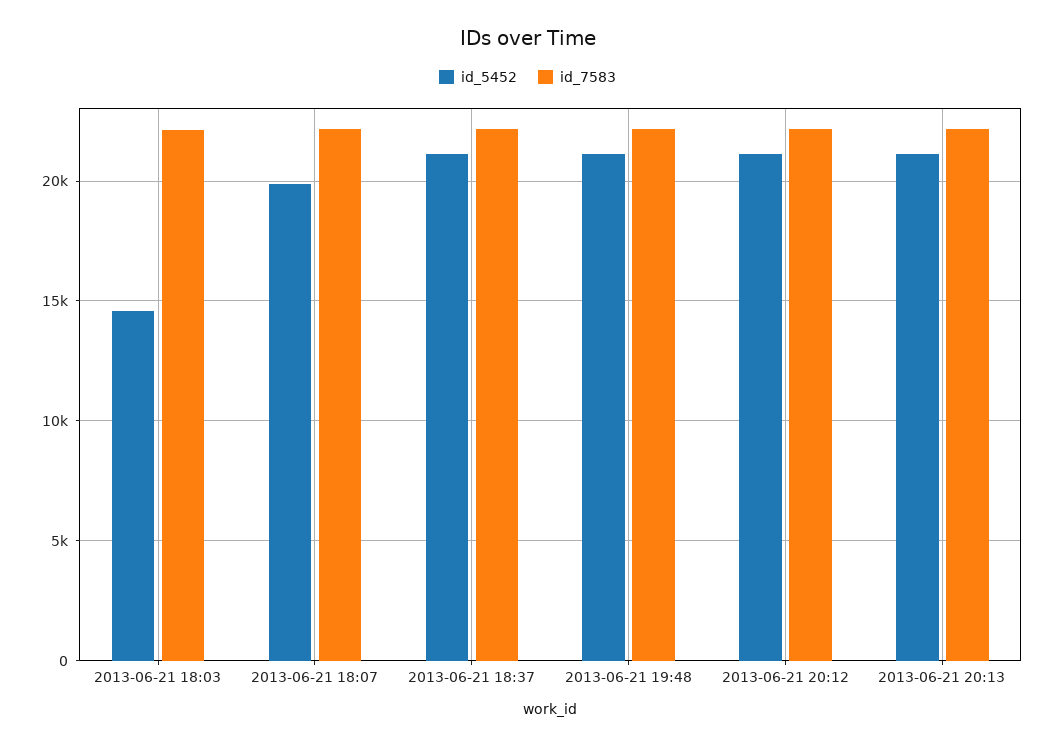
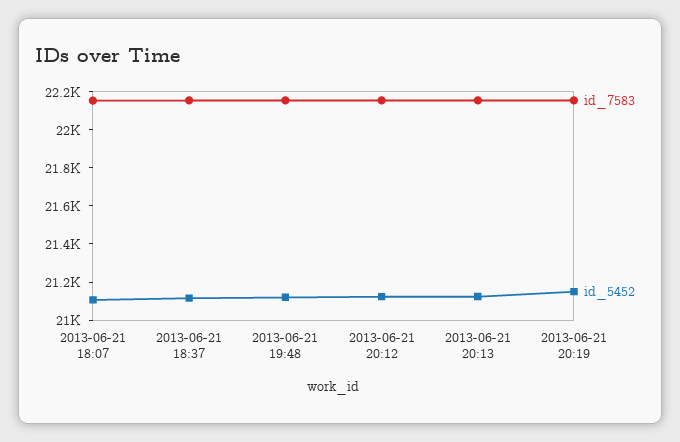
id_5452, 2013-06-21 18:03: 14500 -> none
id_7583, 2013-06-21 18:03: 22000 -> none
id_5452, 2013-06-21 18:07: 20000 -> 21100
id_7583, 2013-06-21 20:19: none -> 22150
id_5452, 2013-06-21 20:19: none -> 21150

